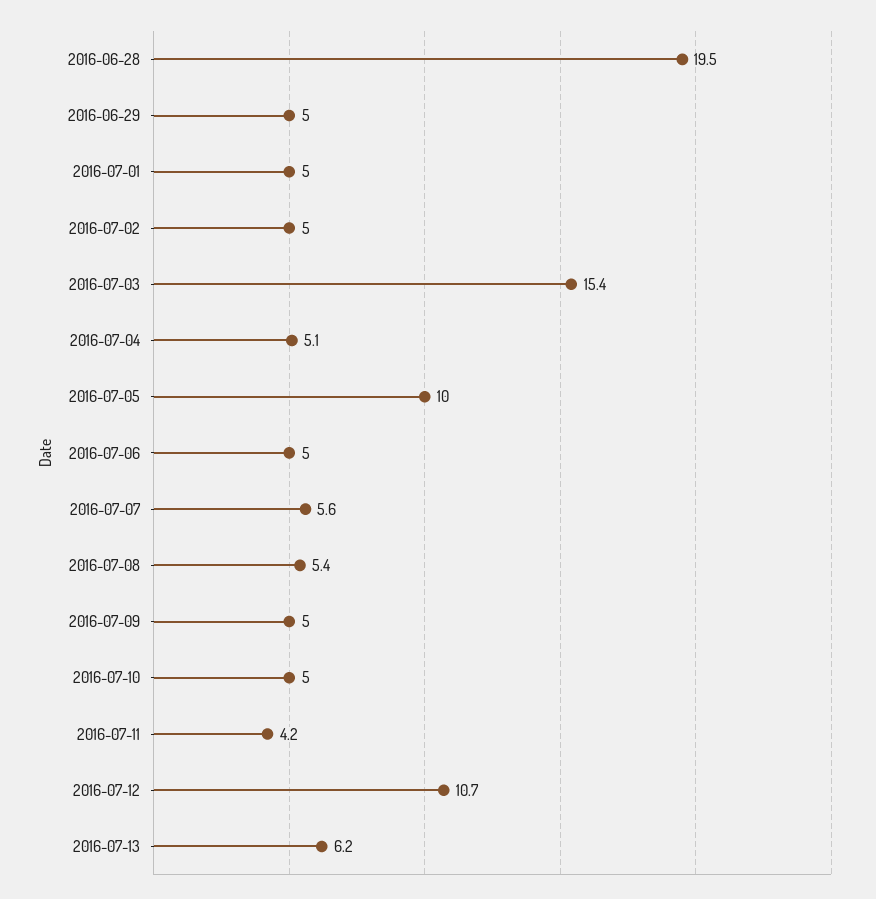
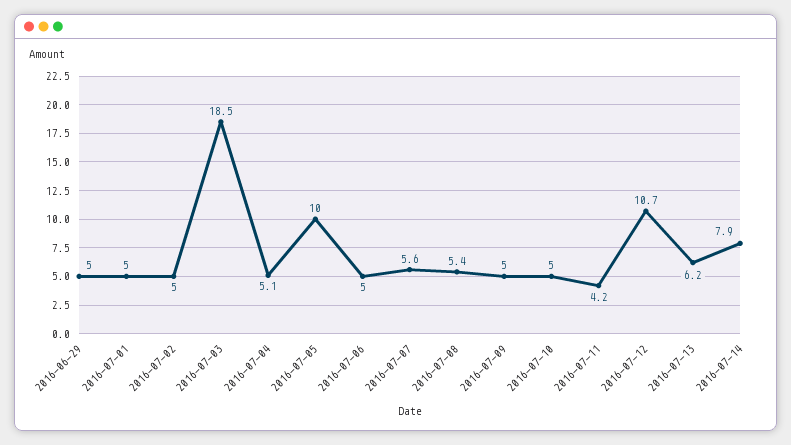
2016-06-28: 19.5 -> none
2016-07-03: 15.4 -> 18.5
2016-07-14: none -> 7.9

